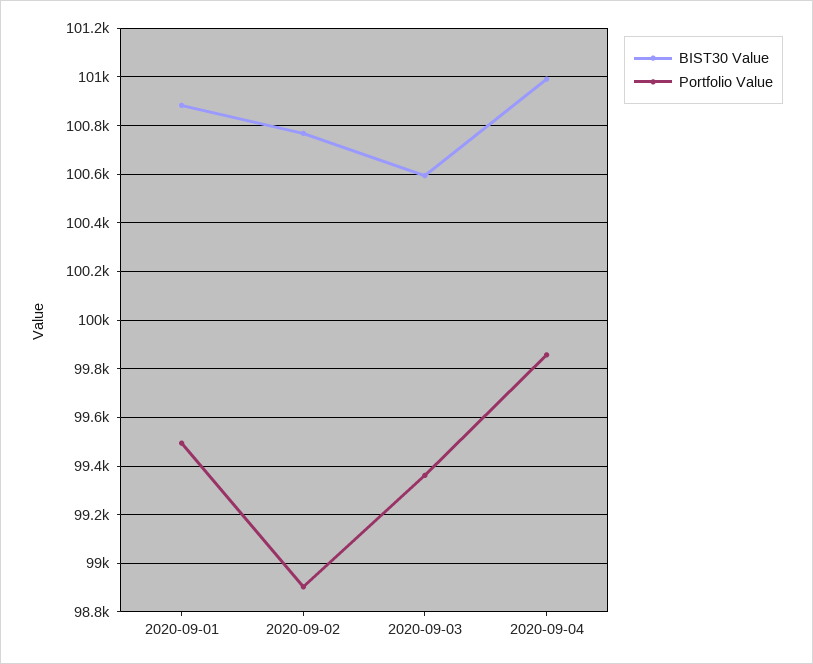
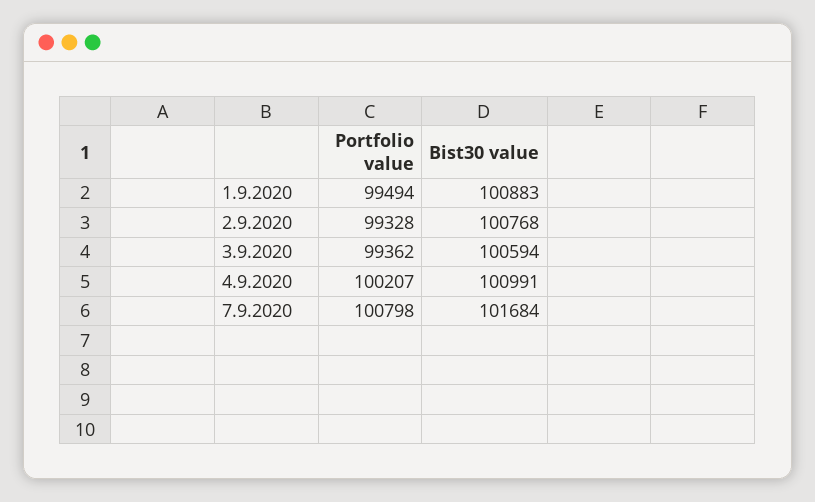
Portfolio Value, 2020-09-02: 98900 -> 99328
Portfolio Value, 2020-09-04: 99850 -> 100207
Portfolio Value, 7.9.2020: none -> 100798
BIST30 Value, 7.9.2020: none -> 101684

